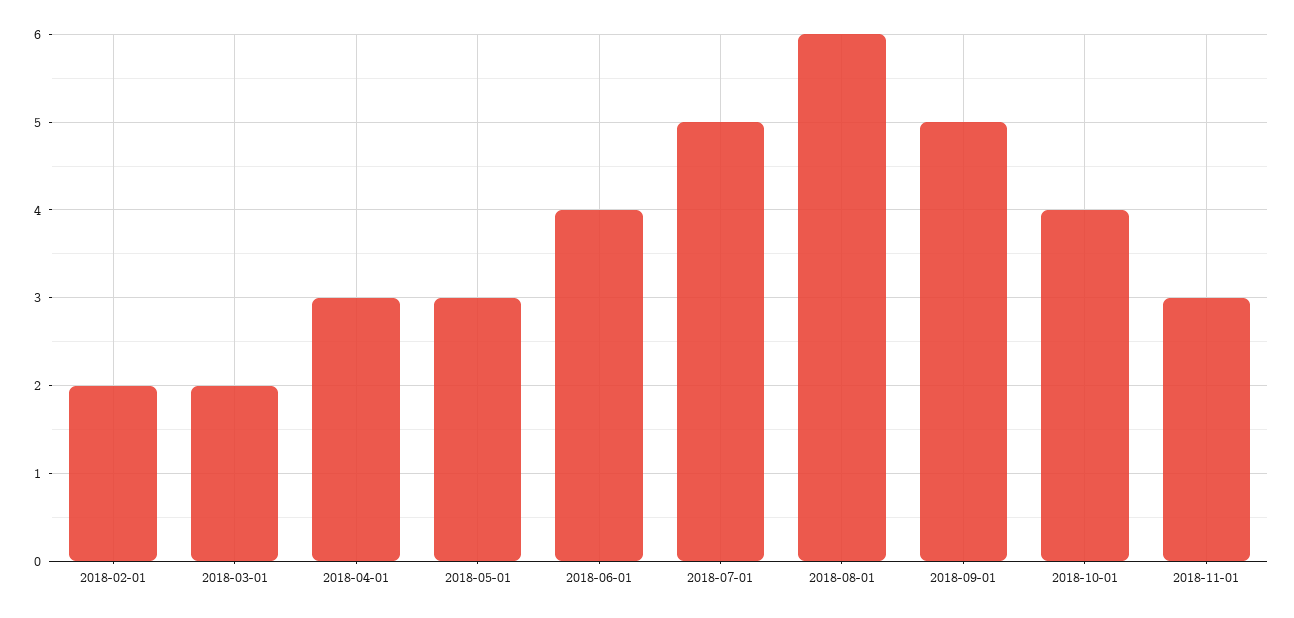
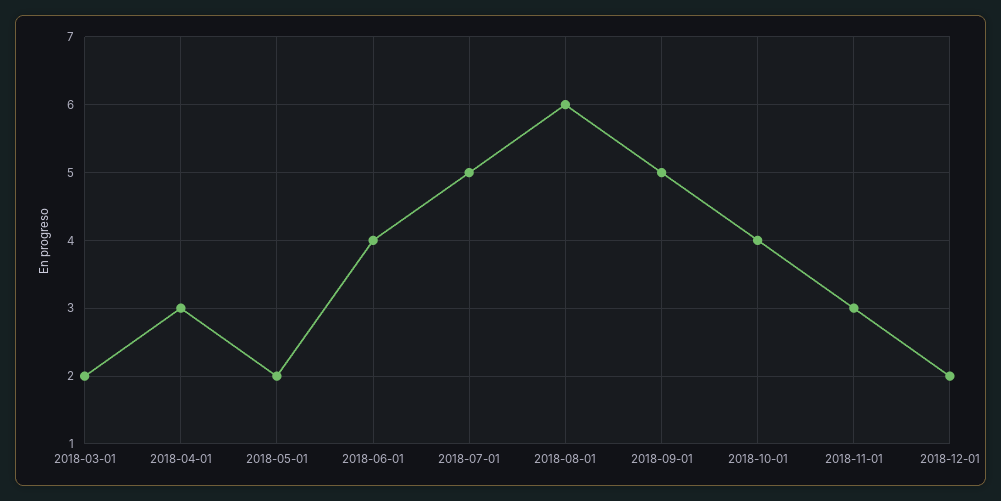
2018-02-01: 2 -> none
2018-05-01: 3 -> 2
2018-12-01: none -> 2

